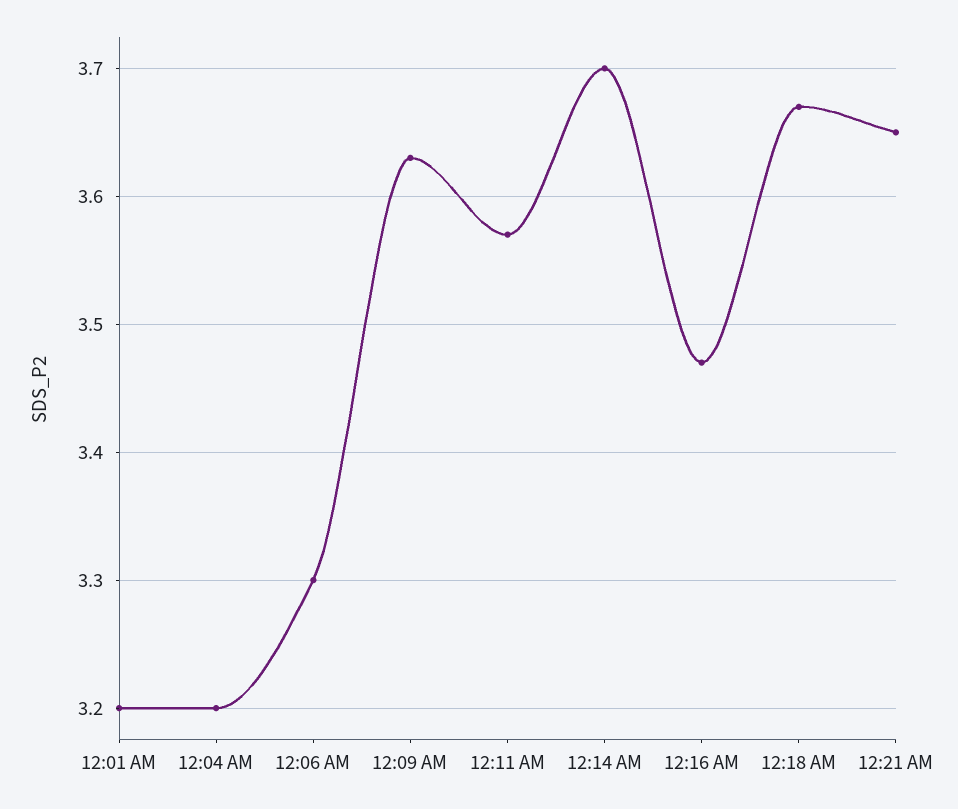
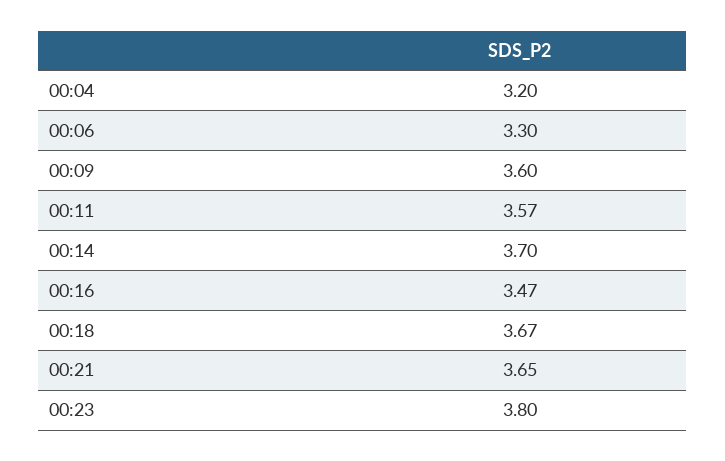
12:01 AM: 3.2 -> none
12:09 AM: 3.63 -> 3.6
00:23: none -> 3.8

